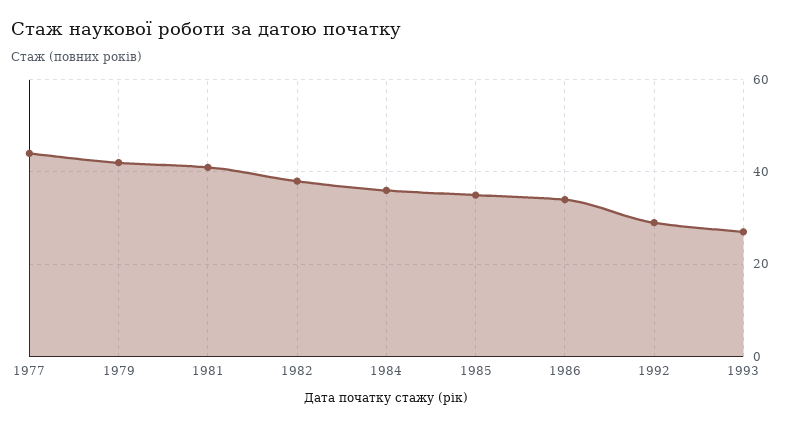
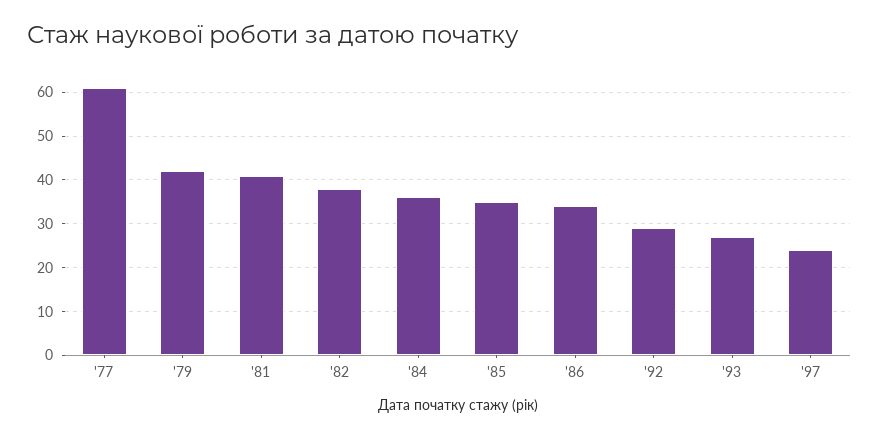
1977: 45 -> 60
'97: none -> 25

